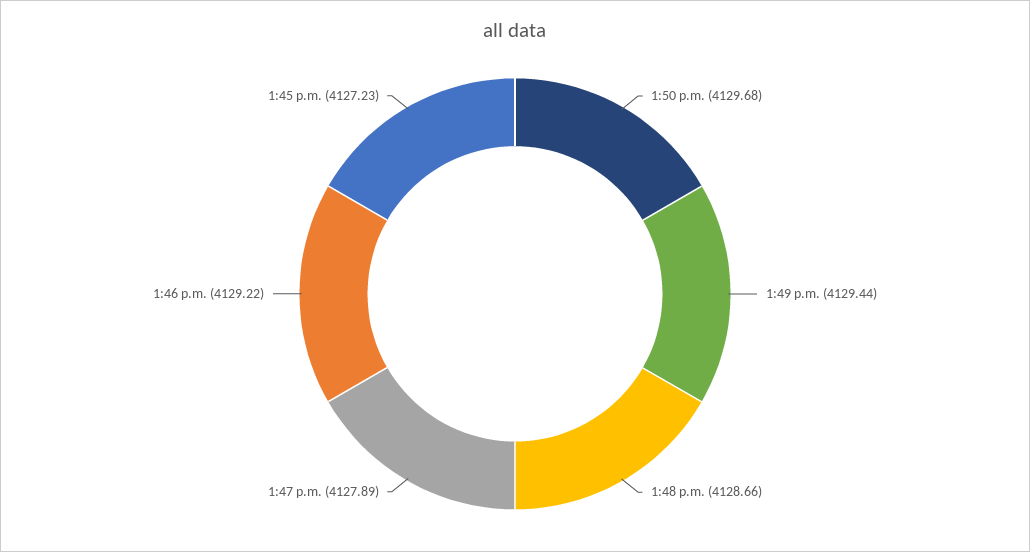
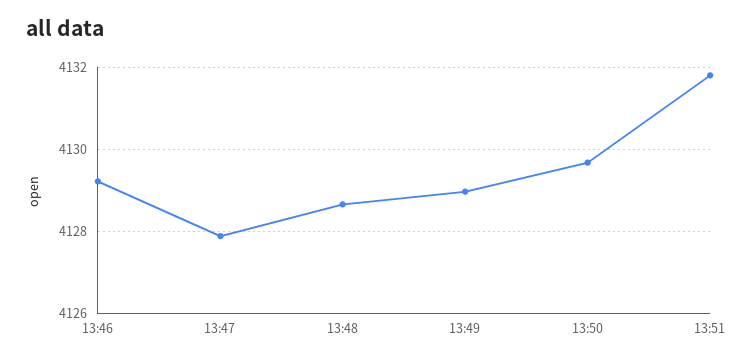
1:49 p.m.: 4129.44 -> 4129
1:45 p.m.: 4127.23 -> none
13:51: none -> 4131.8

